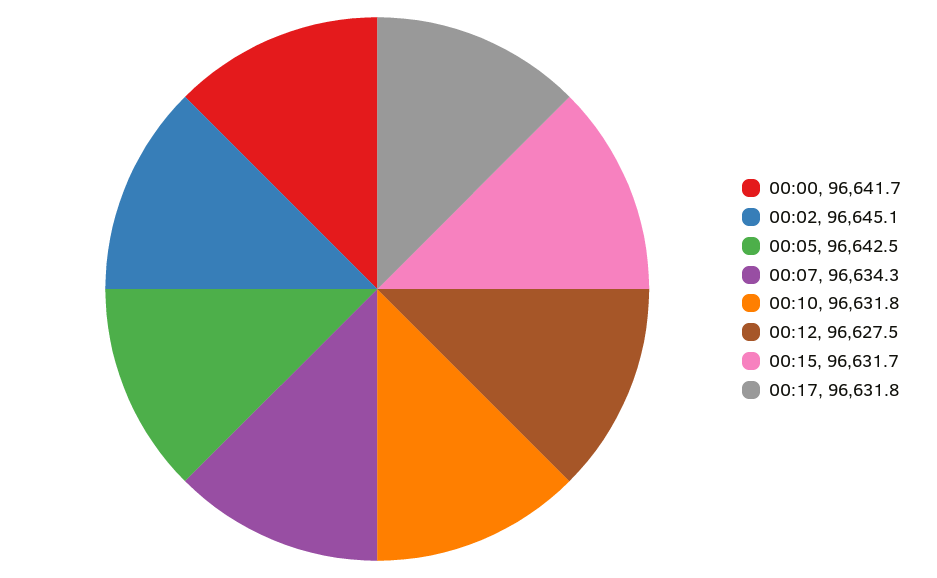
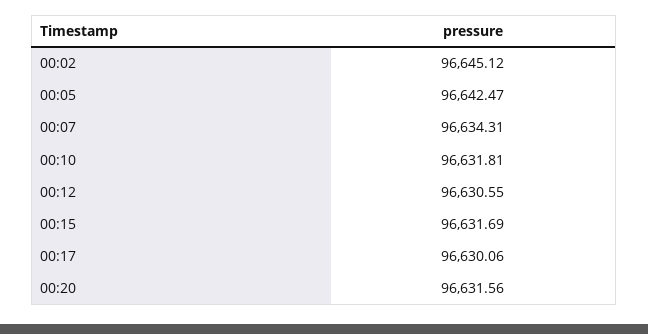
00:00: 96641.7 -> none
00:12: 96627.5 -> 96630.55
00:17: 96631.8 -> 96630.06
00:20: none -> 96631.56

